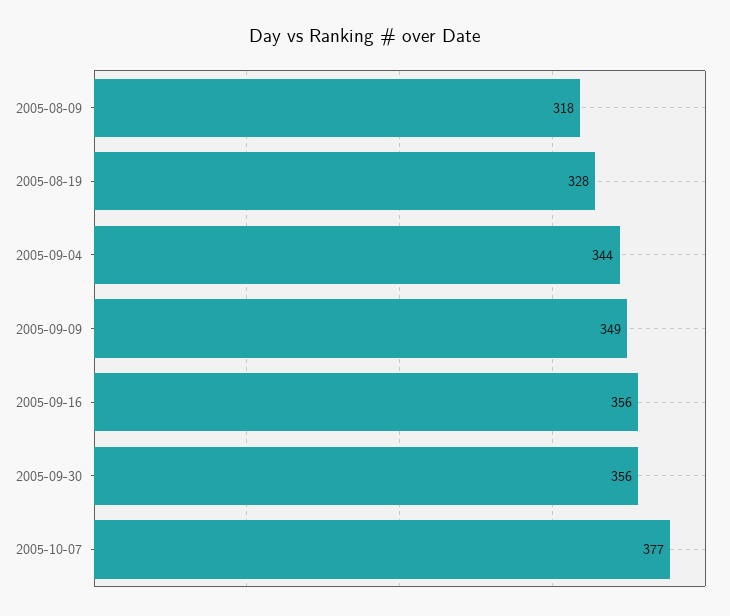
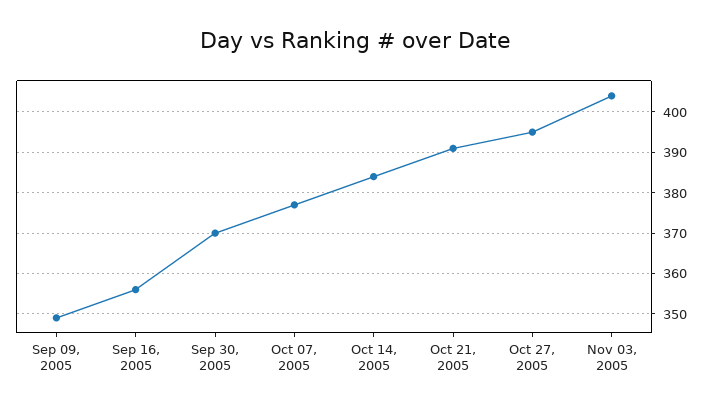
2005-08-09: 318 -> none
2005-08-19: 328 -> none
2005-09-04: 344 -> none
2005-09-30: 356 -> 370
Oct 14, 2005: none -> 385
Oct 21, 2005: none -> 390
Oct 27, 2005: none -> 395
Nov 03, 2005: none -> 405

